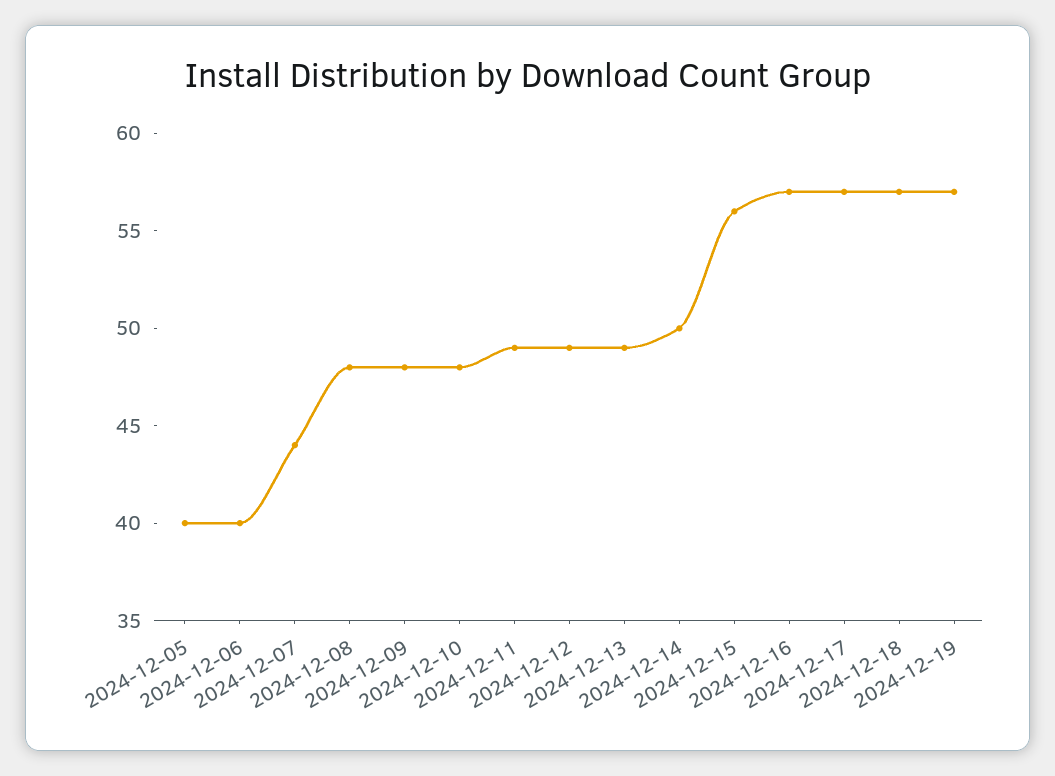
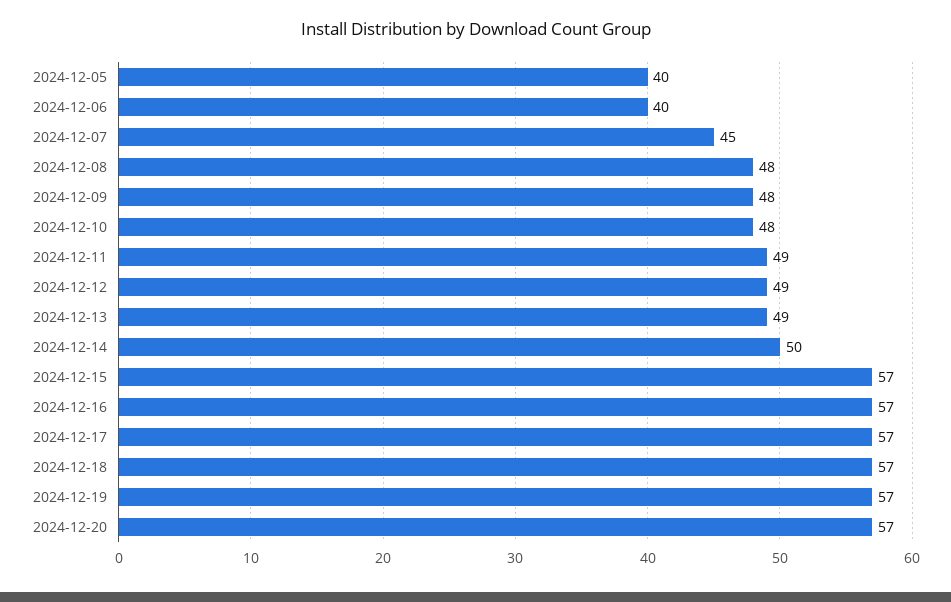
2024-12-07: 44 -> 45
2024-12-15: 56 -> 57
2024-12-20: none -> 57

